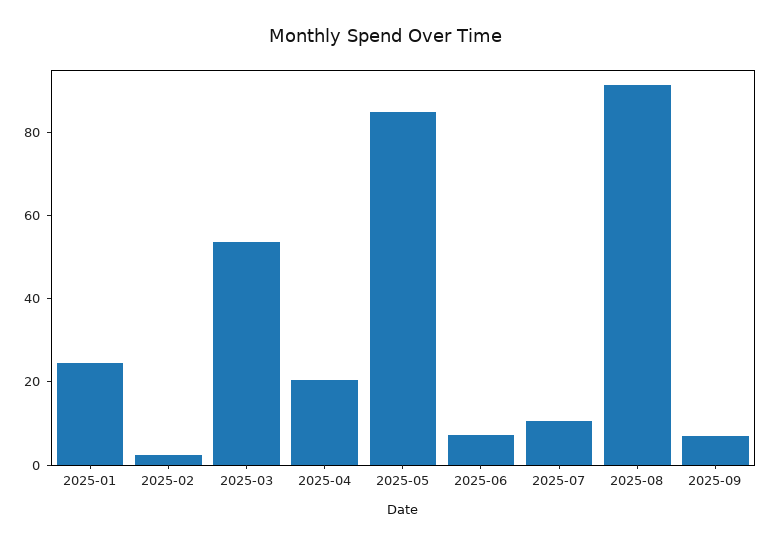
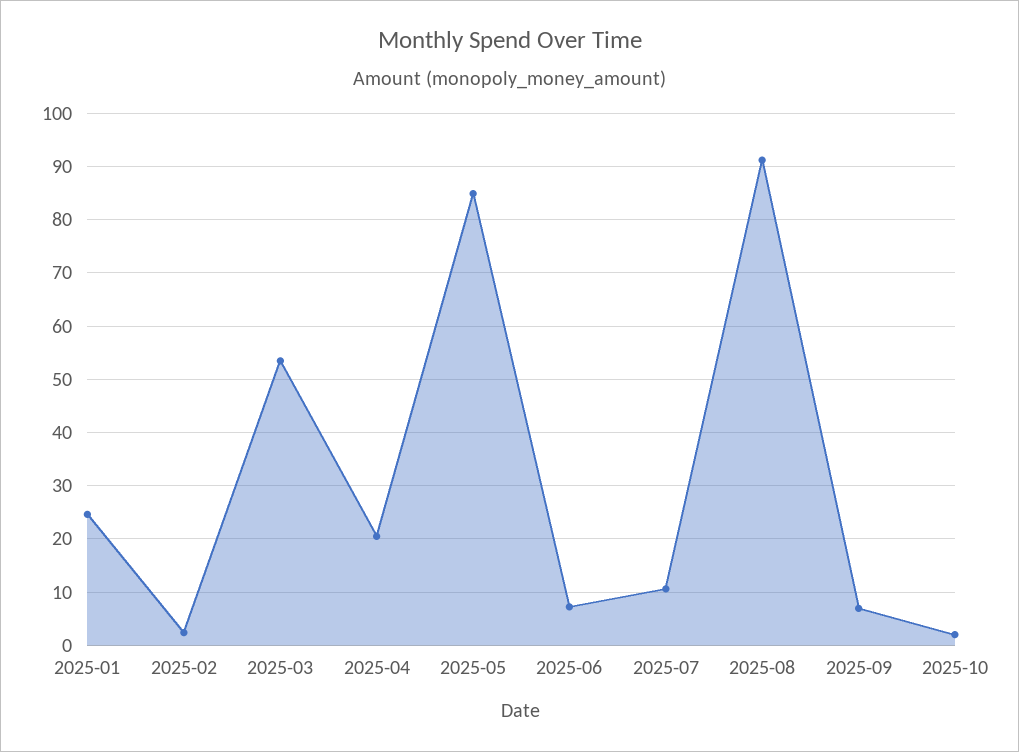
2025-10: none -> 2

